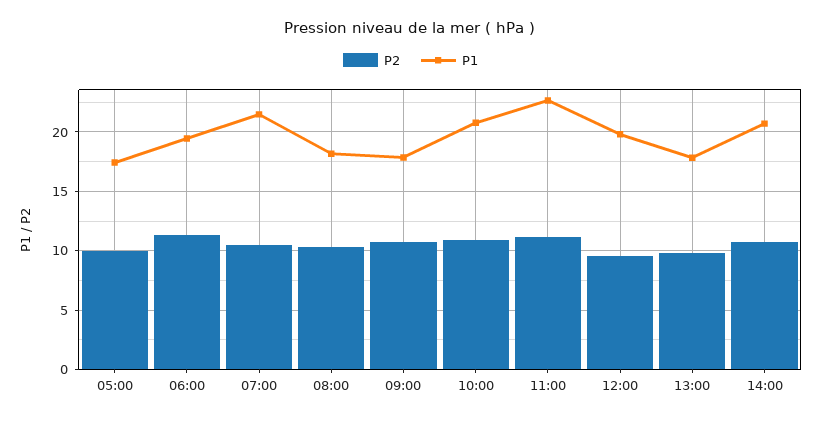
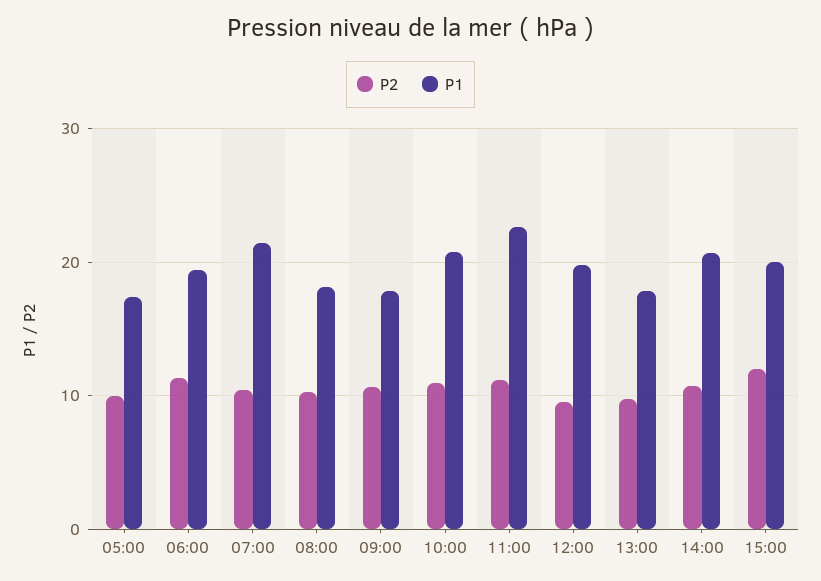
P2, 15:00: none -> 12
P1, 15:00: none -> 20

